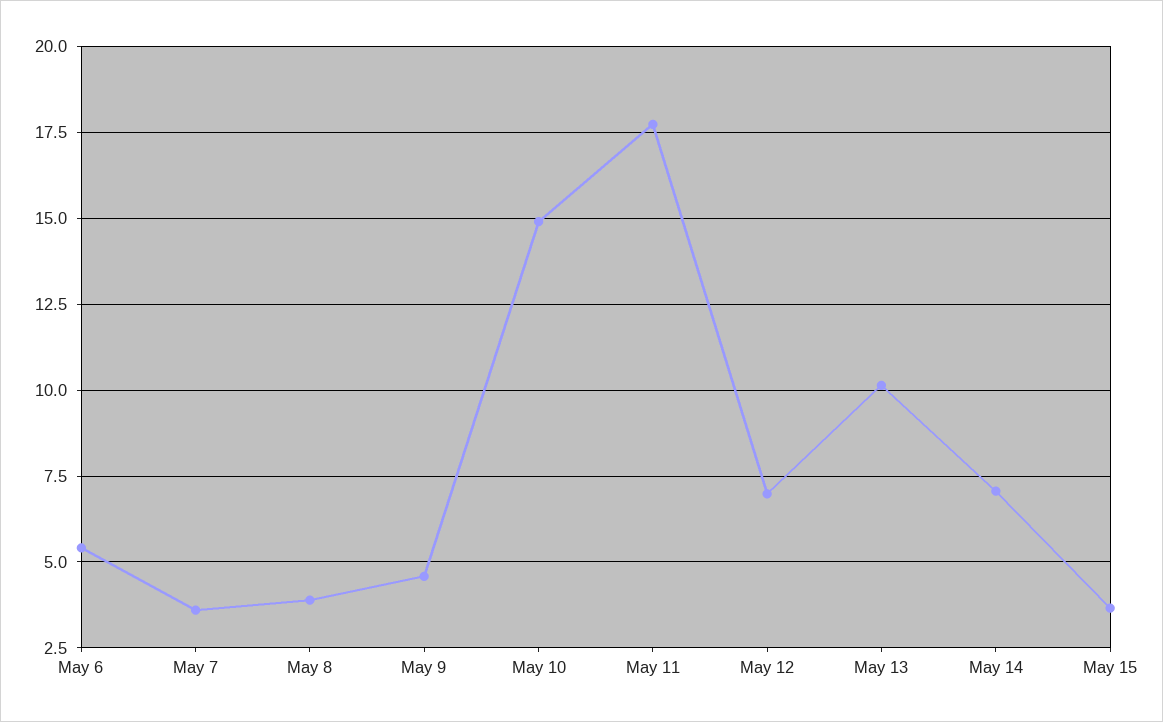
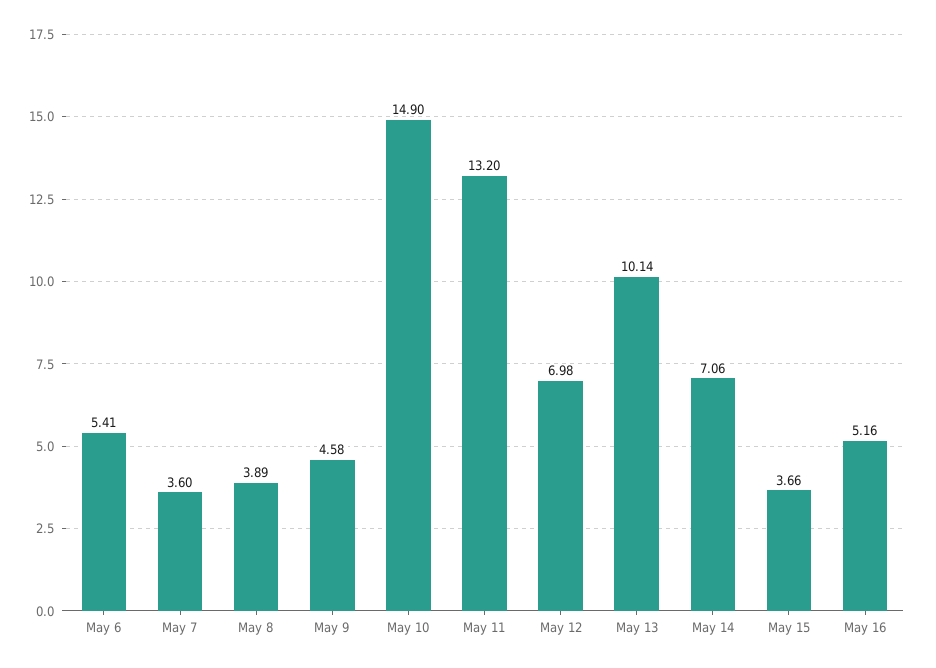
May 11: 17.75 -> 13.2
May 16: none -> 5.16

